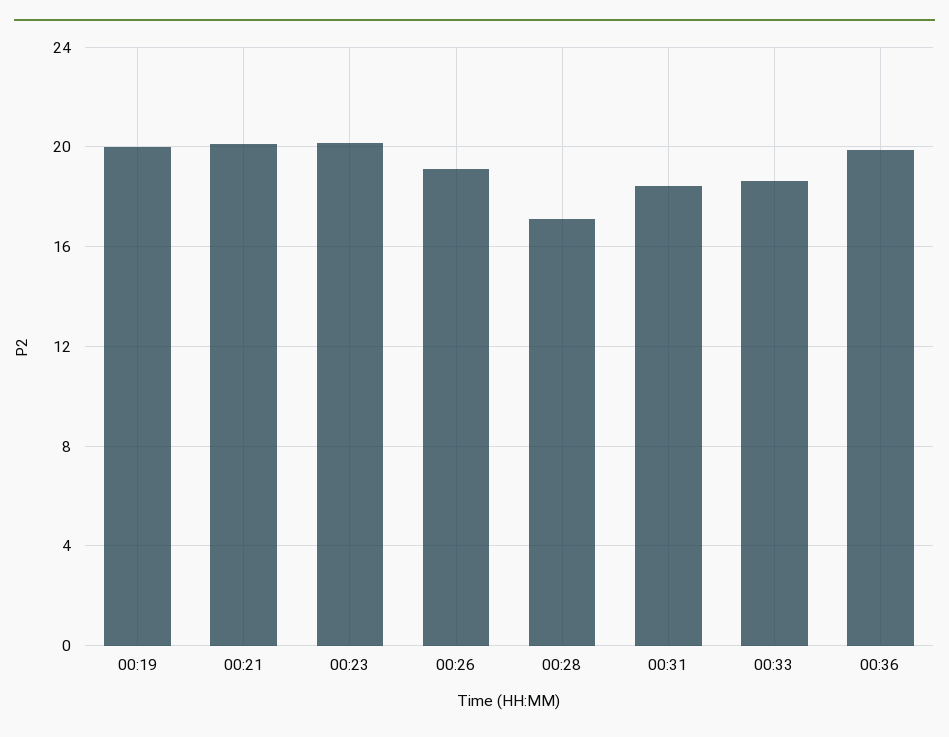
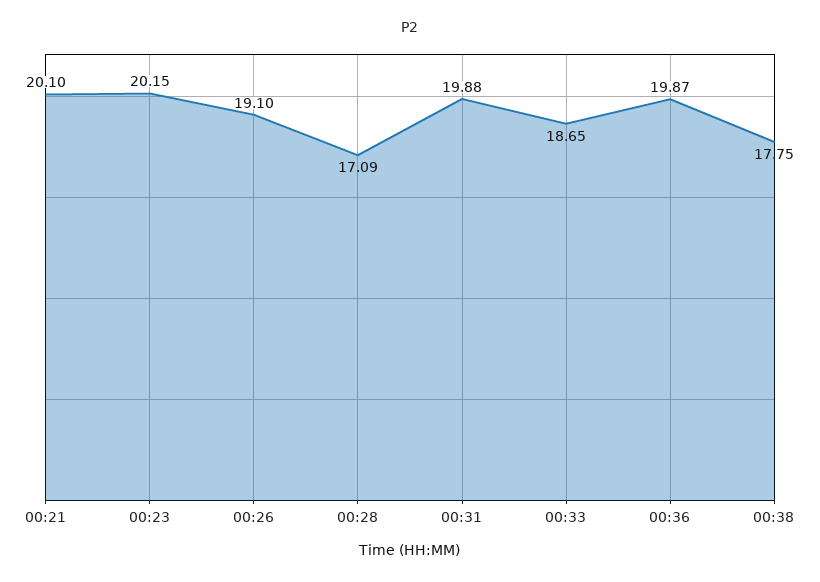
00:19: 20 -> none
00:31: 18.5 -> 19.88
00:38: none -> 17.75

